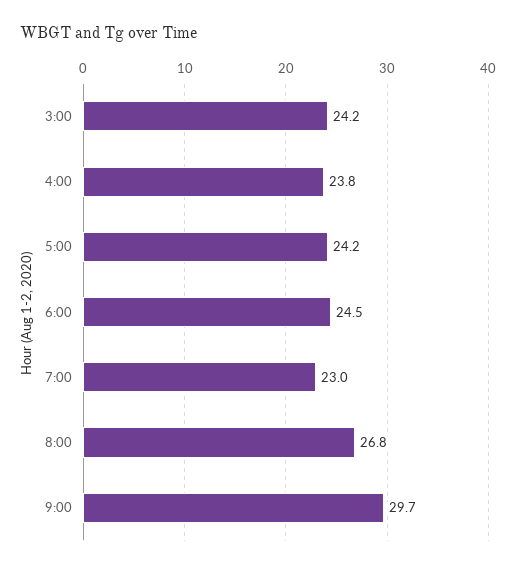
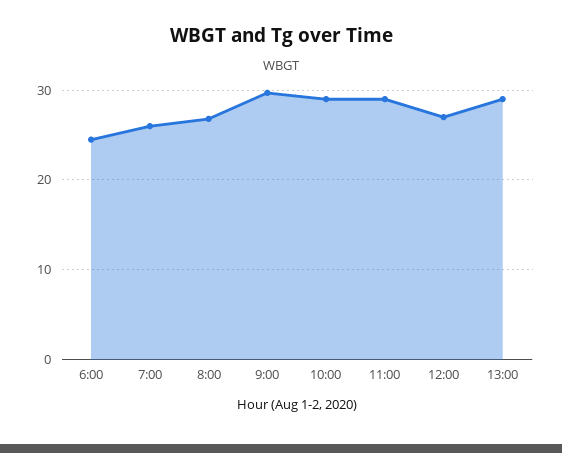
3:00: 24.2 -> none
4:00: 23.8 -> none
5:00: 24.2 -> none
7:00: 23 -> 26
10:00: none -> 29
11:00: none -> 29
12:00: none -> 27
13:00: none -> 29

